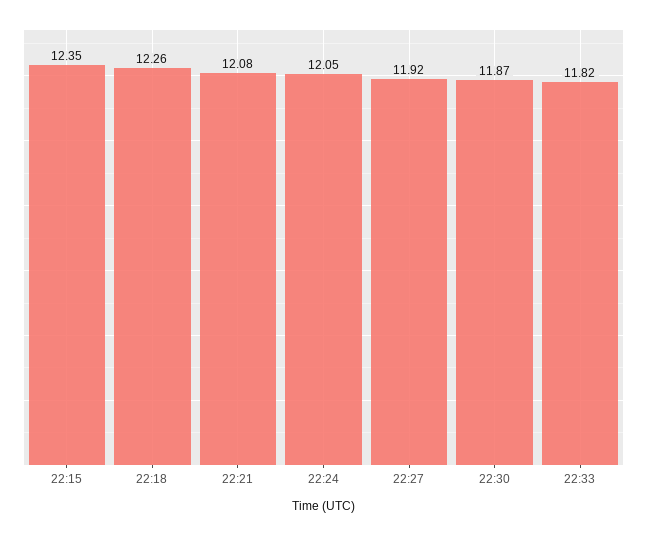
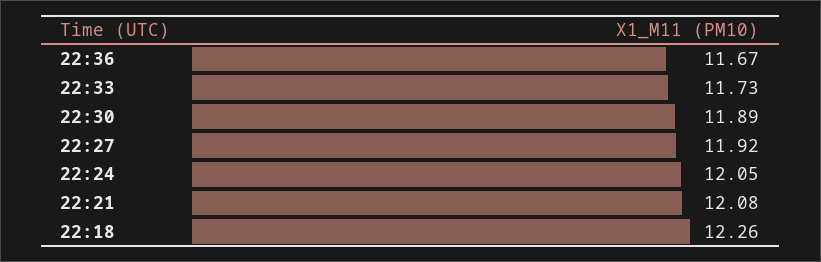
22:15: 12.35 -> none
22:30: 11.87 -> 11.89
22:33: 11.82 -> 11.73
22:36: none -> 11.67

